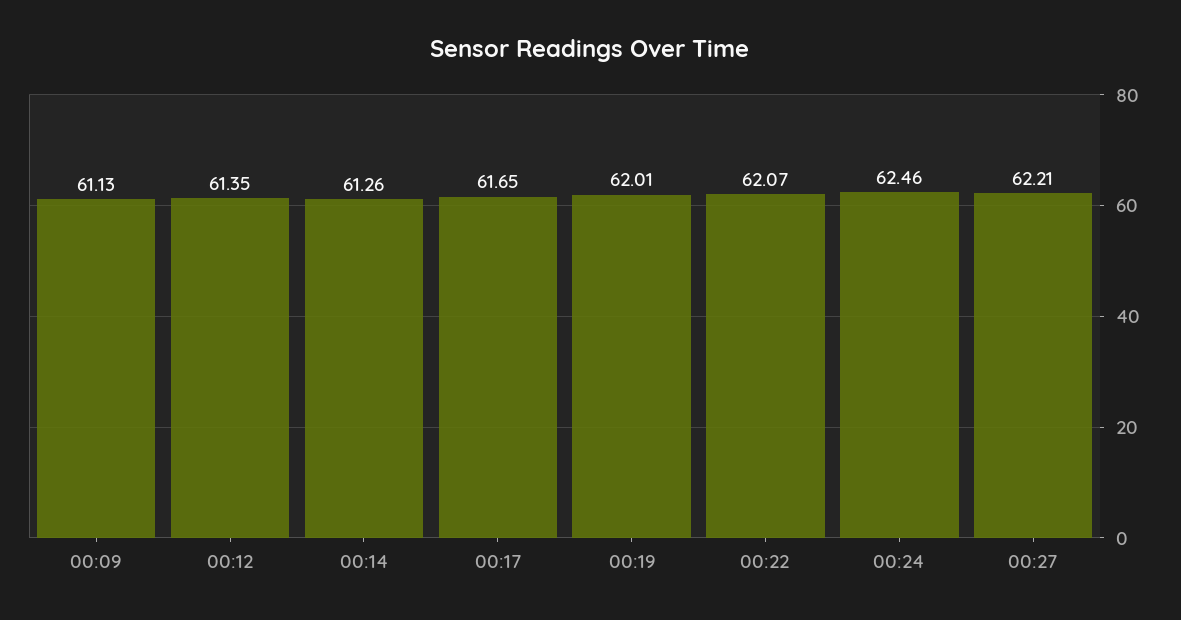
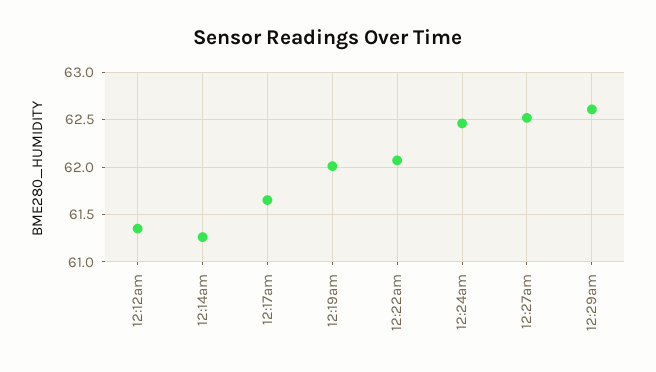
00:09: 61.13 -> none
00:27: 62.21 -> 62.5
12:29am: none -> 62.6

